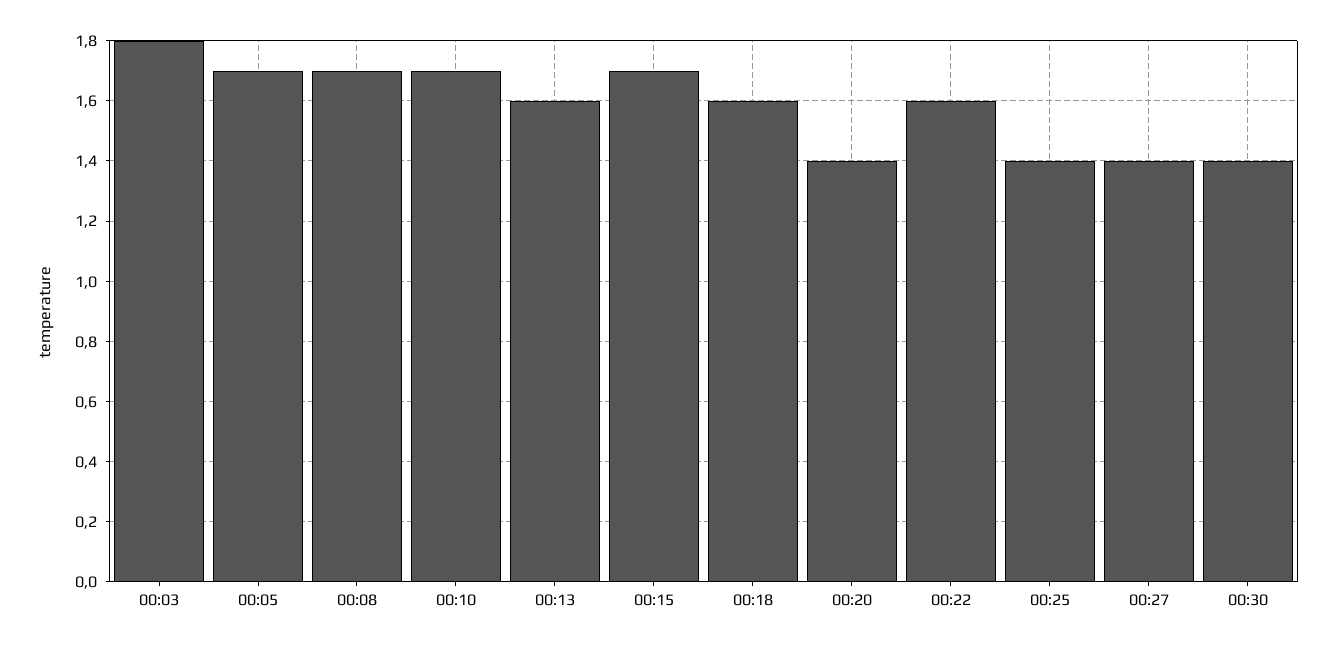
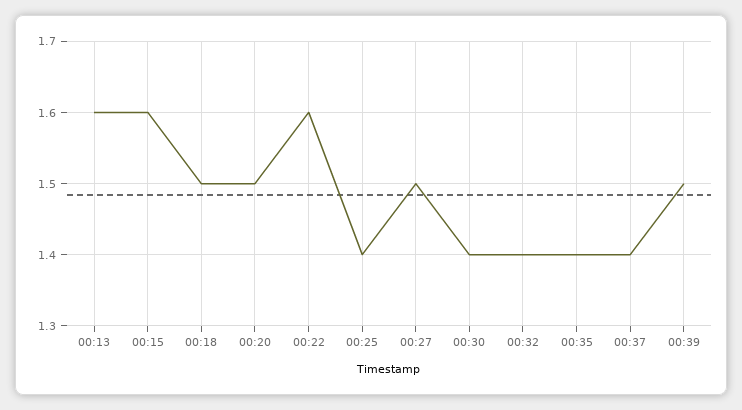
00:03: 1.8 -> none
00:05: 1.7 -> none
00:08: 1.7 -> none
00:10: 1.7 -> none
00:15: 1.7 -> 1.6
00:18: 1.6 -> 1.5
00:20: 1.4 -> 1.5
00:27: 1.4 -> 1.5
00:32: none -> 1.4
00:35: none -> 1.4
00:37: none -> 1.4
00:39: none -> 1.5

